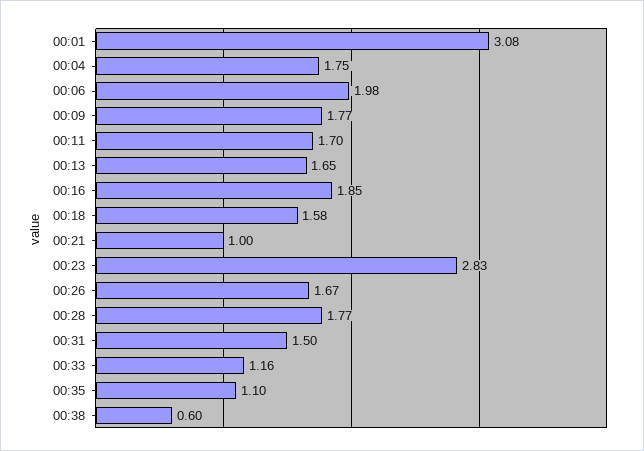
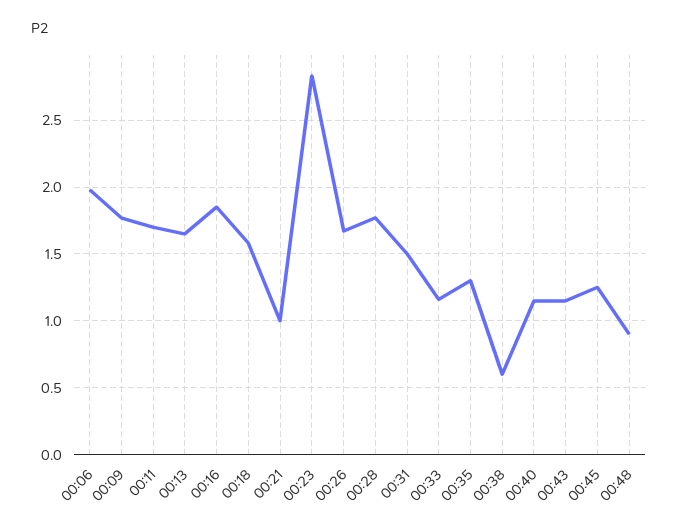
00:01: 3.08 -> none
00:04: 1.75 -> none
00:35: 1.1 -> 1.3
00:40: none -> 1.15
00:43: none -> 1.15
00:45: none -> 1.25
00:48: none -> 0.9

